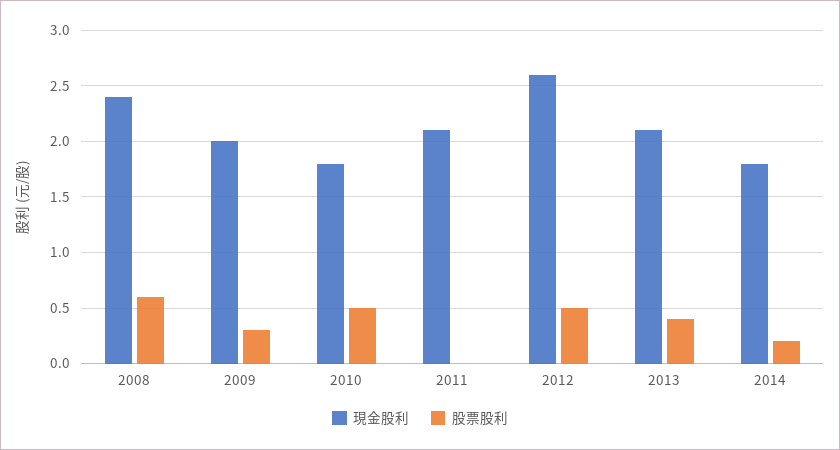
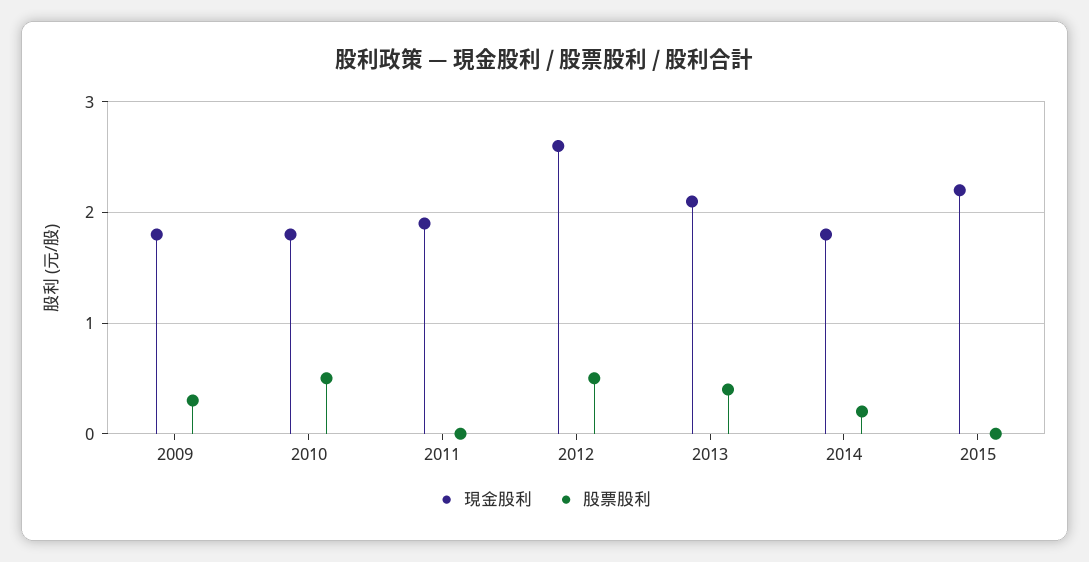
現金股利, 2008: 2.4 -> none
股票股利, 2008: 0.6 -> none
現金股利, 2009: 2 -> 1.8
現金股利, 2011: 2.1 -> 1.9
現金股利, 2015: none -> 2.2
股票股利, 2015: none -> 0

